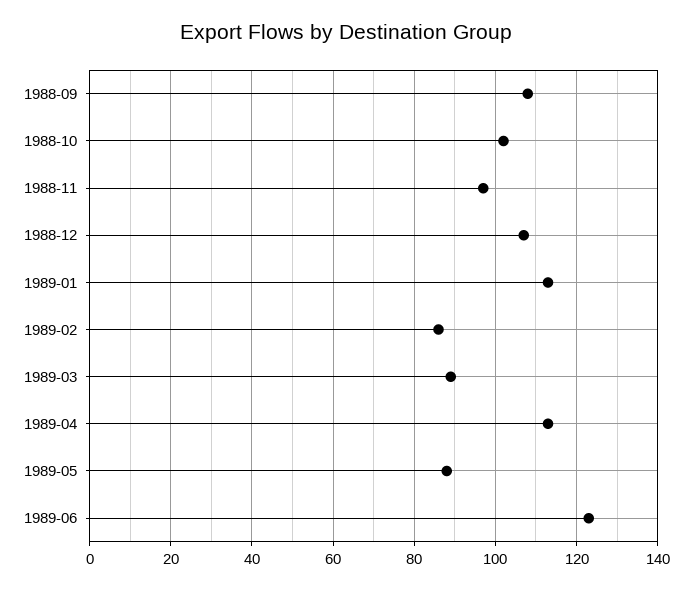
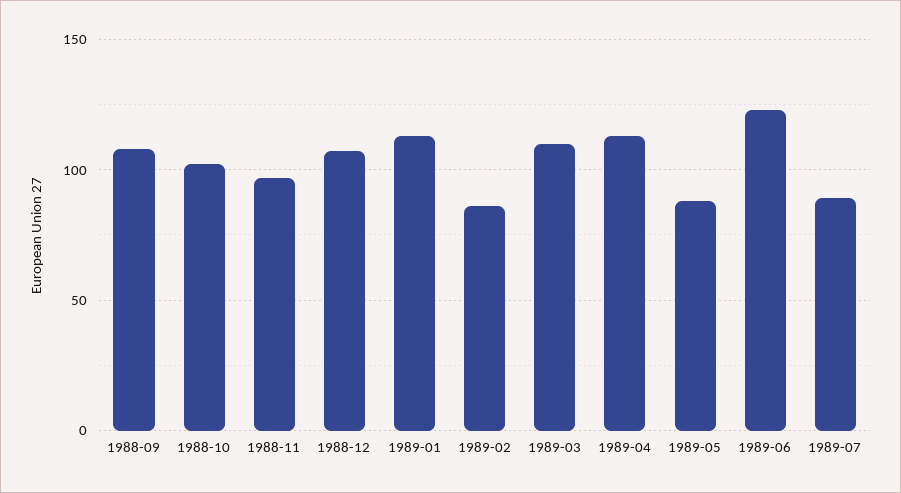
1989-03: 90 -> 110
1989-07: none -> 90

